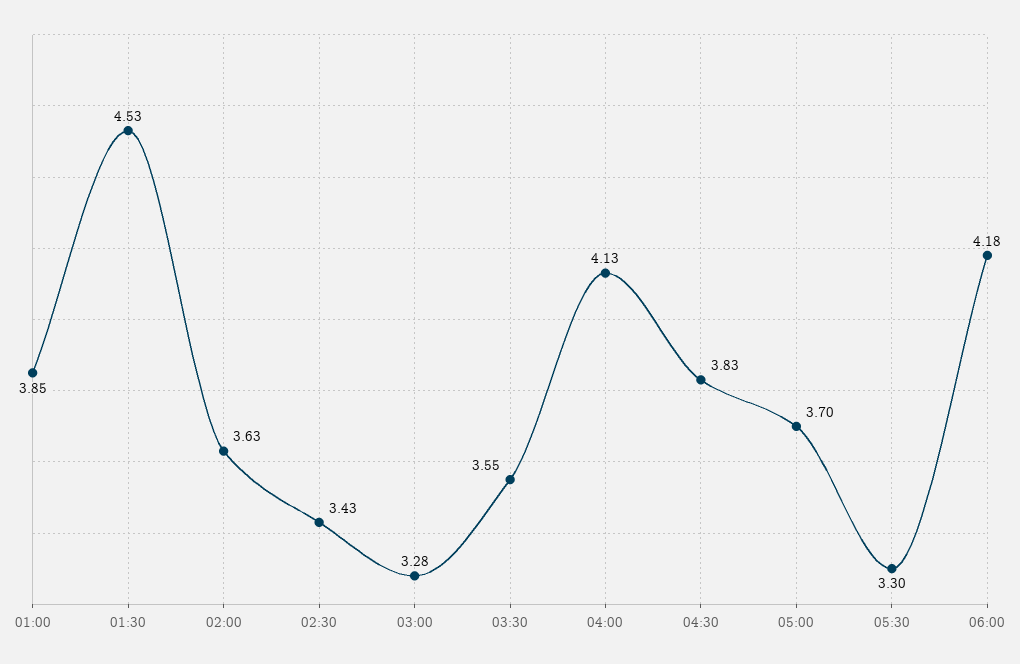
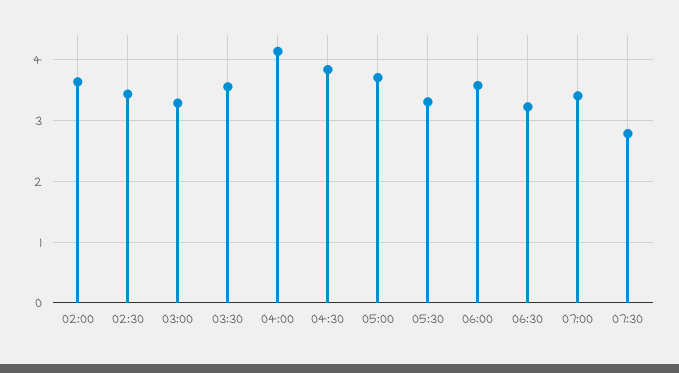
01:00: 3.85 -> none
01:30: 4.53 -> none
06:00: 4.18 -> 3.6
06:30: none -> 3.2
07:00: none -> 3.4
07:30: none -> 2.8

